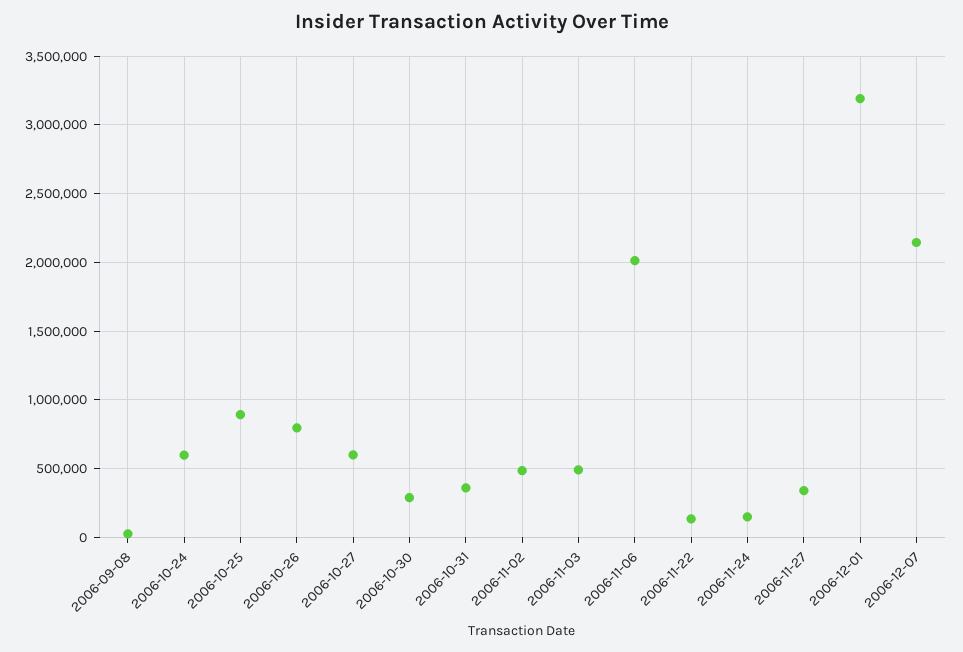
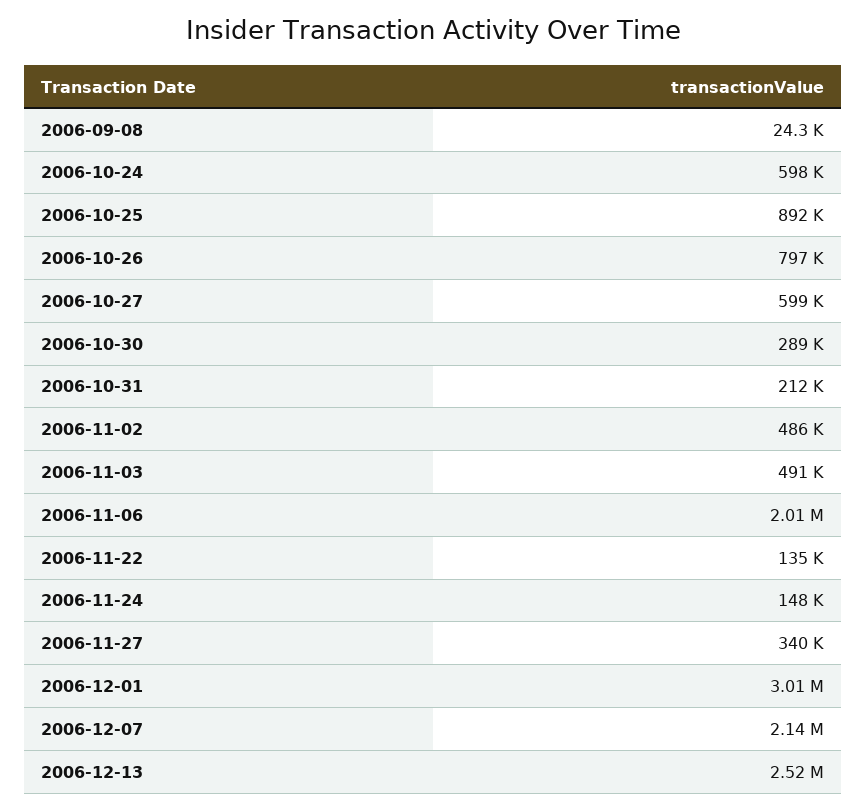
2006-10-31: 350000 -> 212000
2006-12-01: 3200000 -> 3010000
2006-12-13: none -> 2520000

